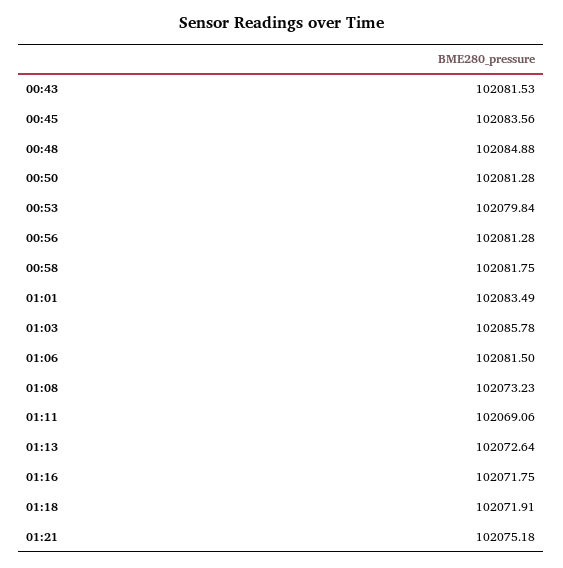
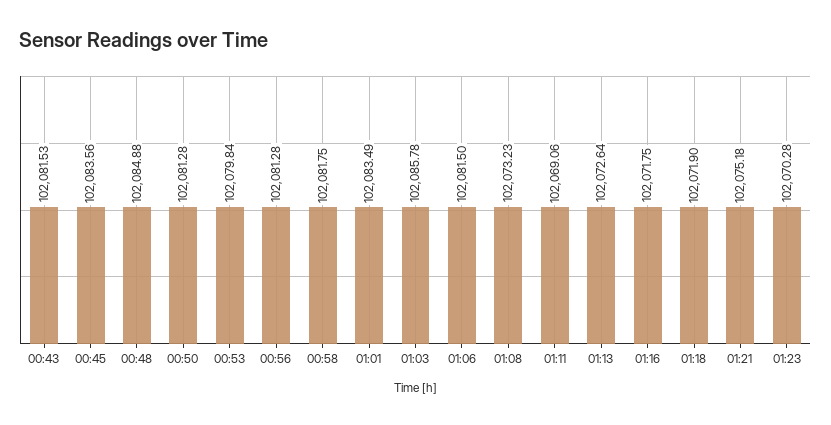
01:18: 102071.91 -> 102071.9
01:23: none -> 102070.28

